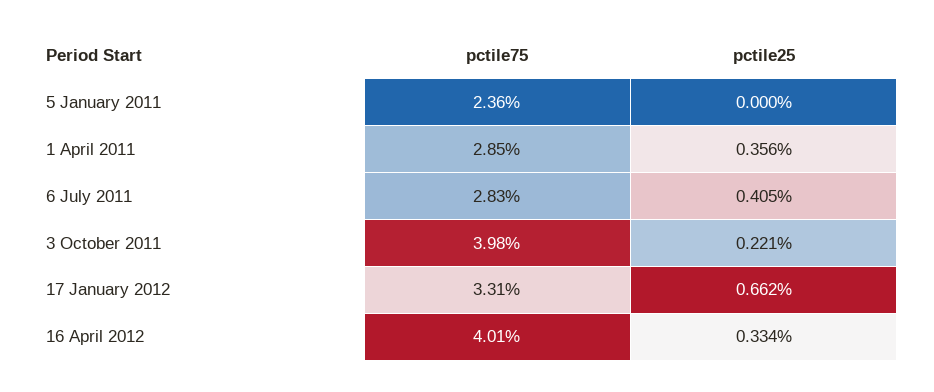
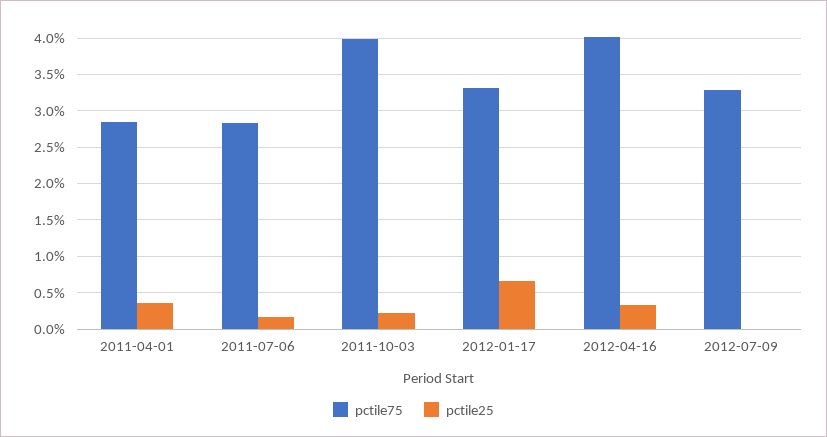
pctile75, 5 January 2011: 2.36 -> none
pctile25, 5 January 2011: 0 -> none
pctile25, 6 July 2011: 0.405 -> 0.2
pctile75, 2012-07-09: none -> 3.3
pctile25, 2012-07-09: none -> 0

